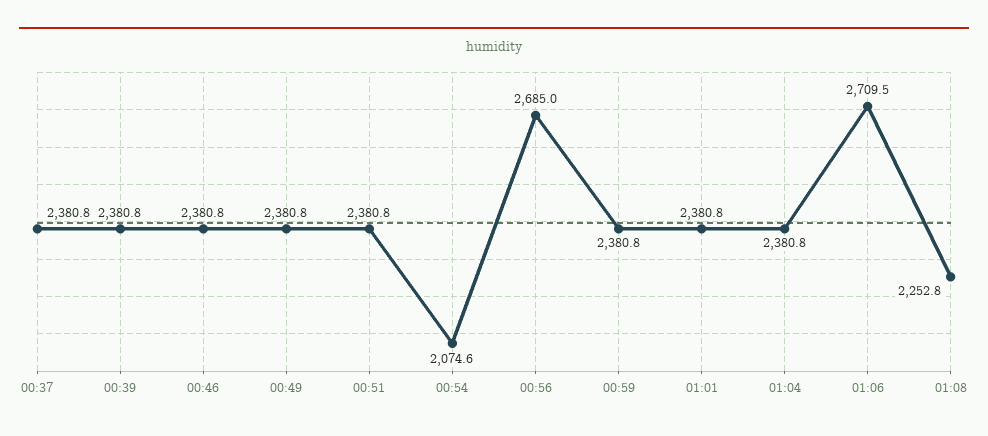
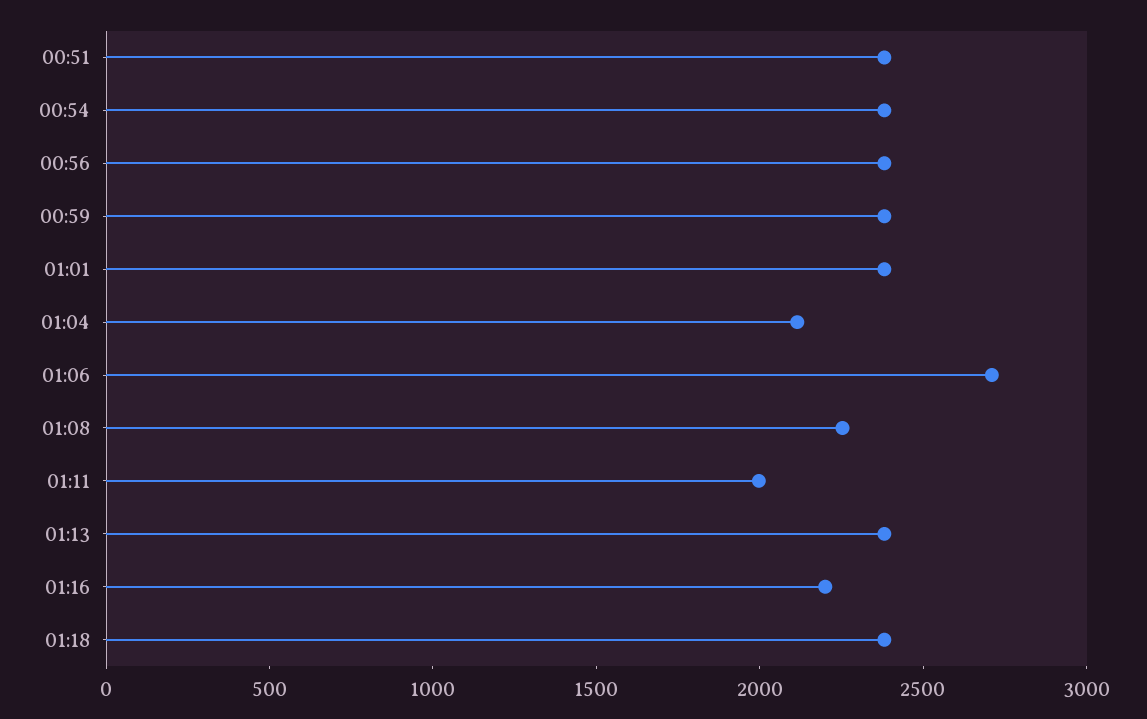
00:37: 2380.8 -> none
00:39: 2380.8 -> none
00:46: 2380.8 -> none
00:49: 2380.8 -> none
00:54: 2074.6 -> 2400
00:56: 2685 -> 2400
01:04: 2380.8 -> 2100
01:11: none -> 2000
01:13: none -> 2400
01:16: none -> 2200
01:18: none -> 2400

